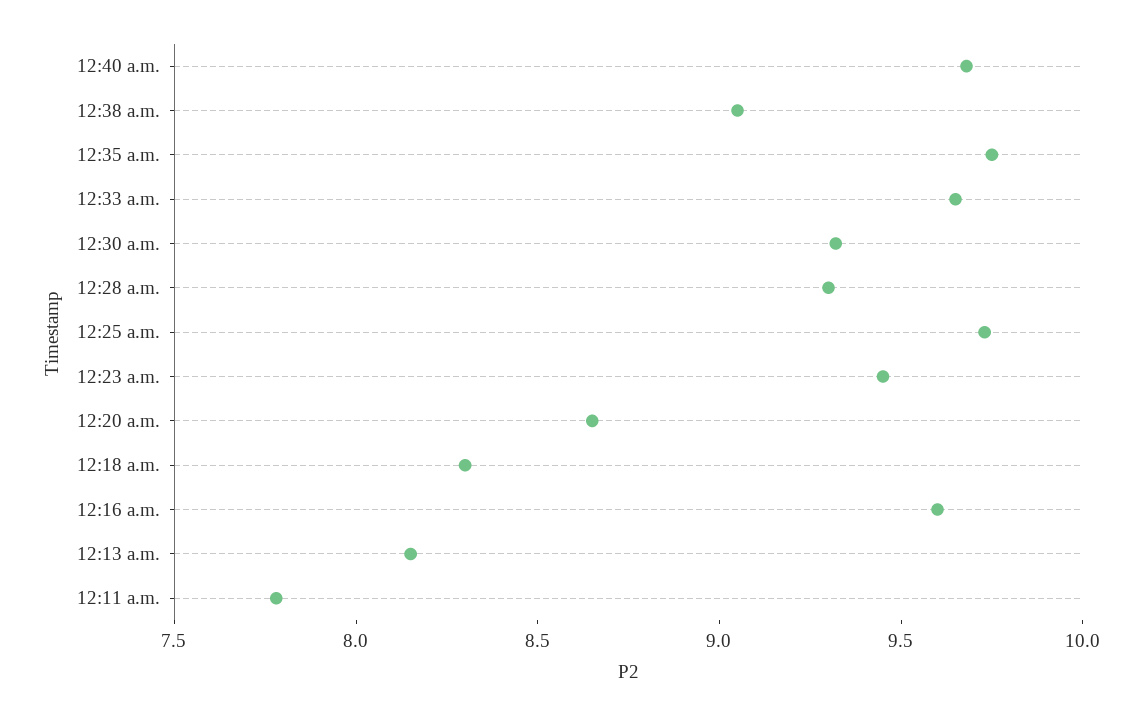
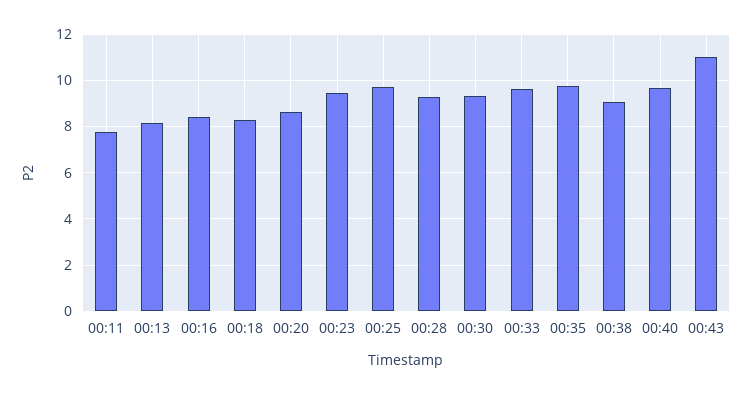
12:16 a.m.: 9.6 -> 8.5
00:43: none -> 11

